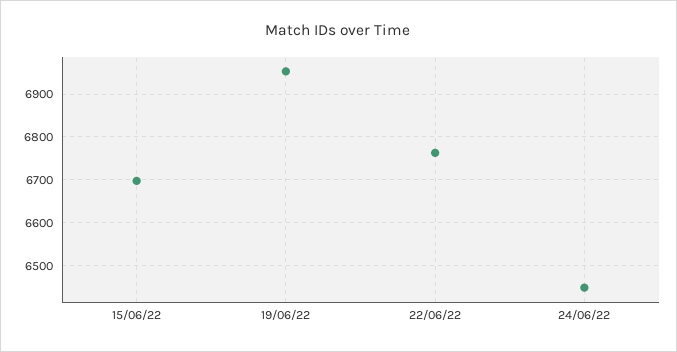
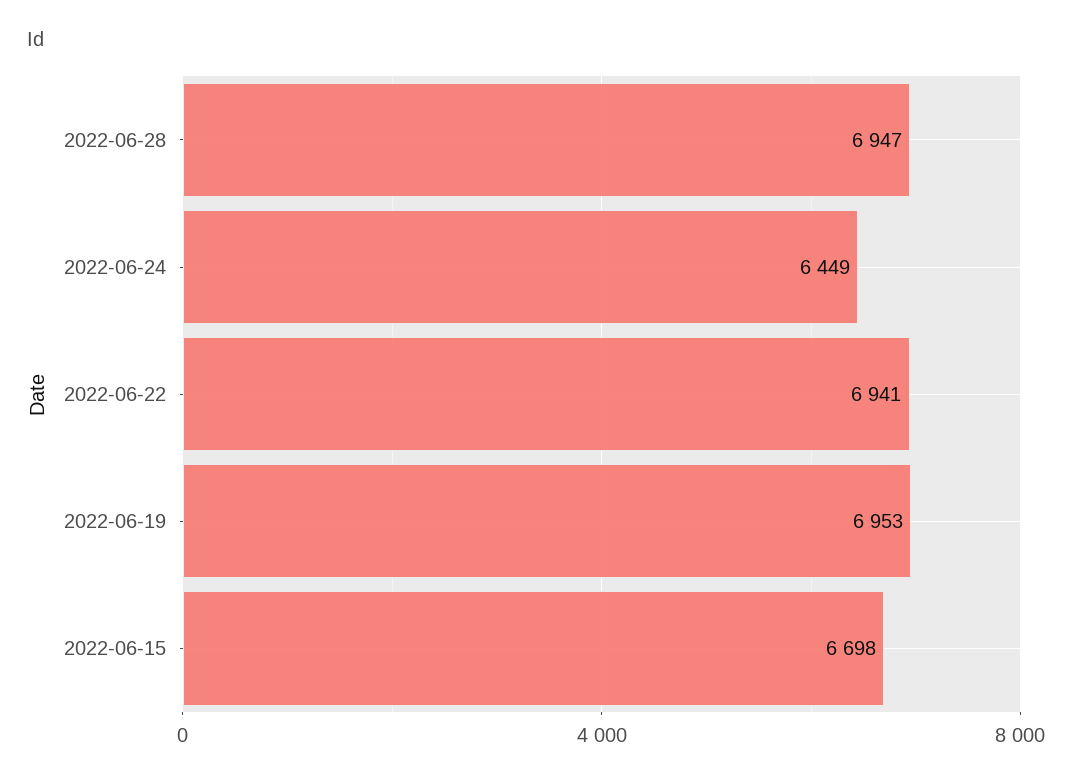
22/06/22: 6760 -> 6941
2022-06-28: none -> 6947

